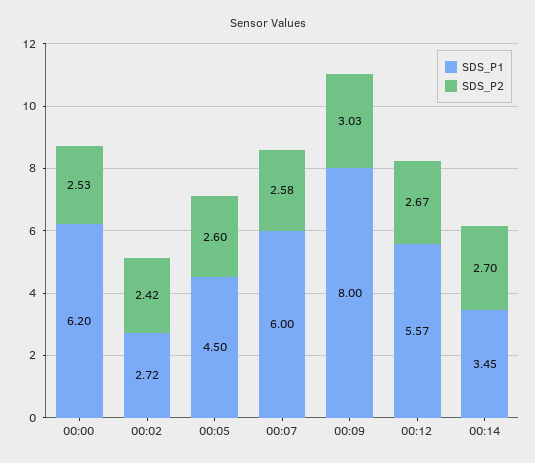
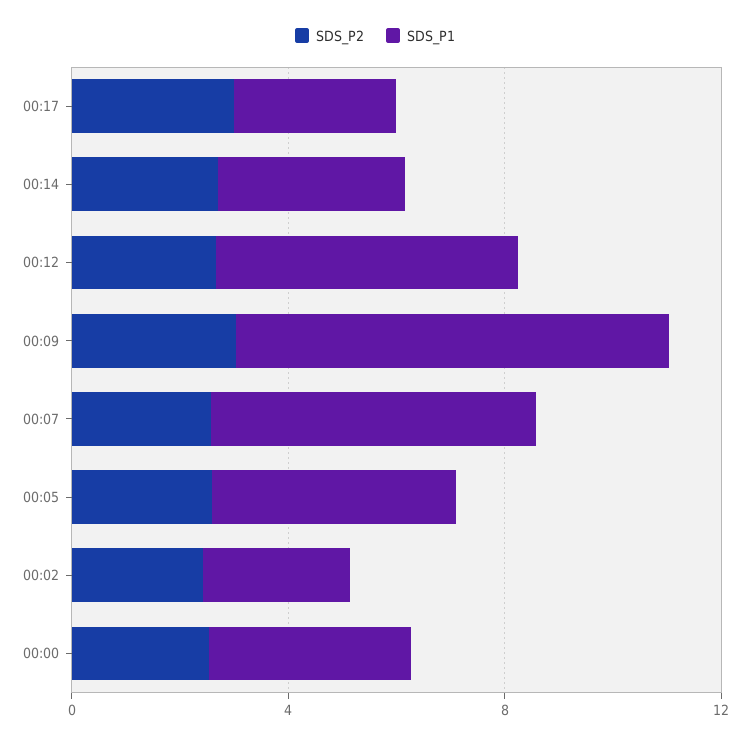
SDS_P1, 00:00: 6.2 -> 4
SDS_P2, 00:17: none -> 3
SDS_P1, 00:17: none -> 3

